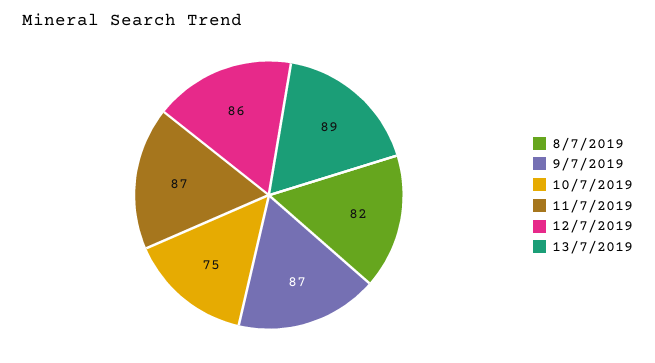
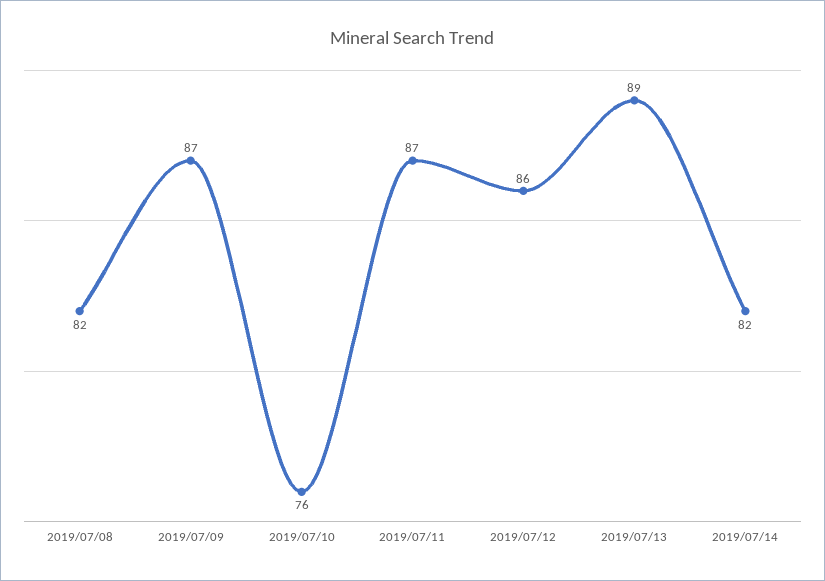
10/7/2019: 75 -> 76
2019/07/14: none -> 82

